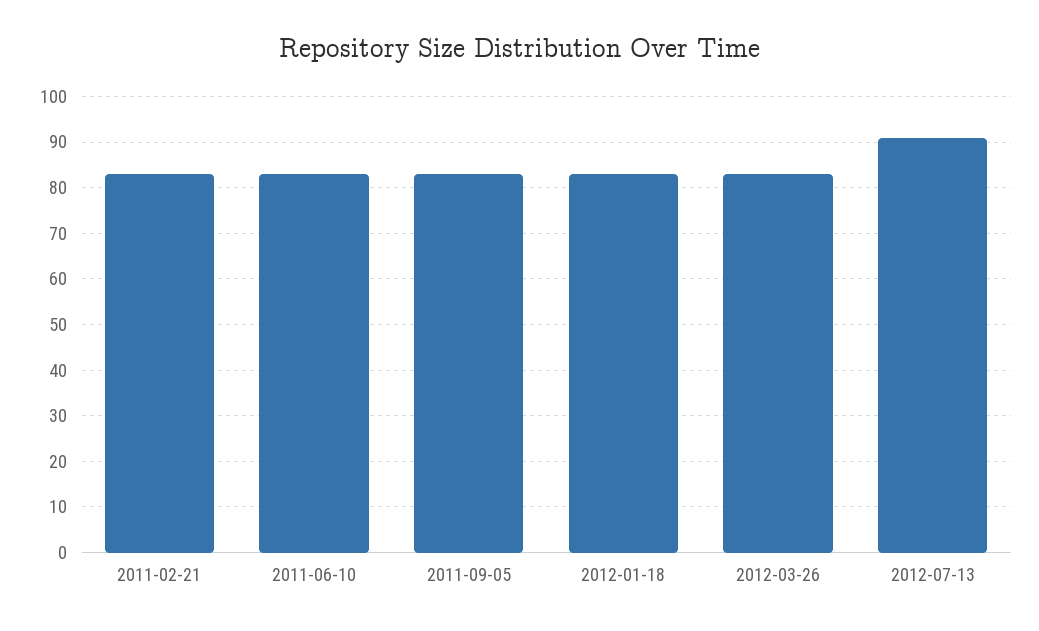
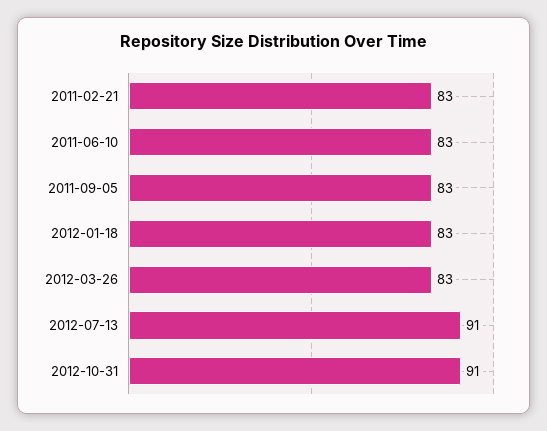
2012-10-31: none -> 91

